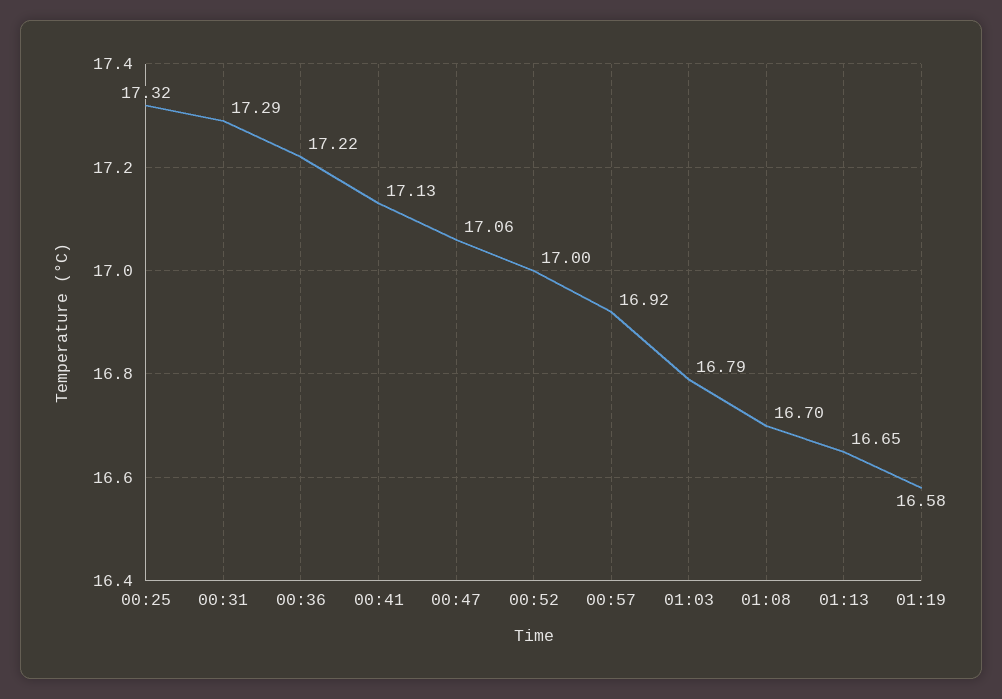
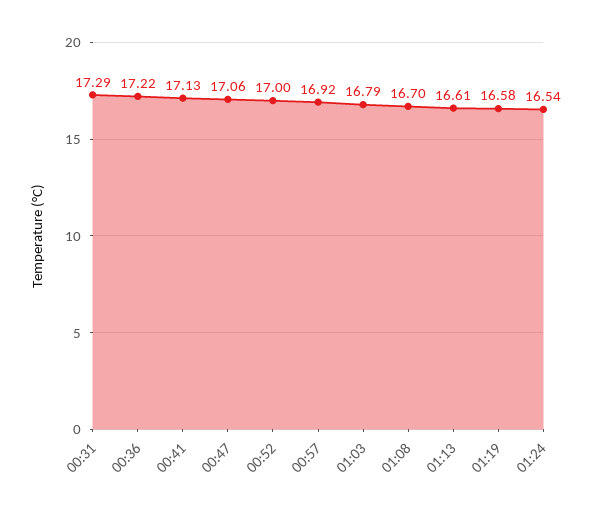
00:25: 17.32 -> none
01:13: 16.65 -> 16.61
01:24: none -> 16.54

